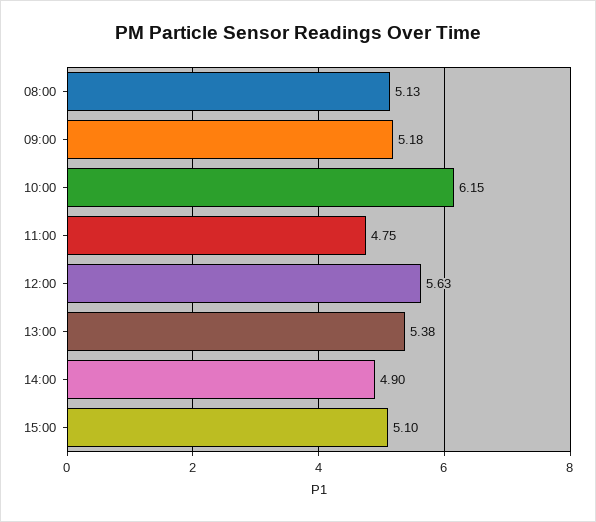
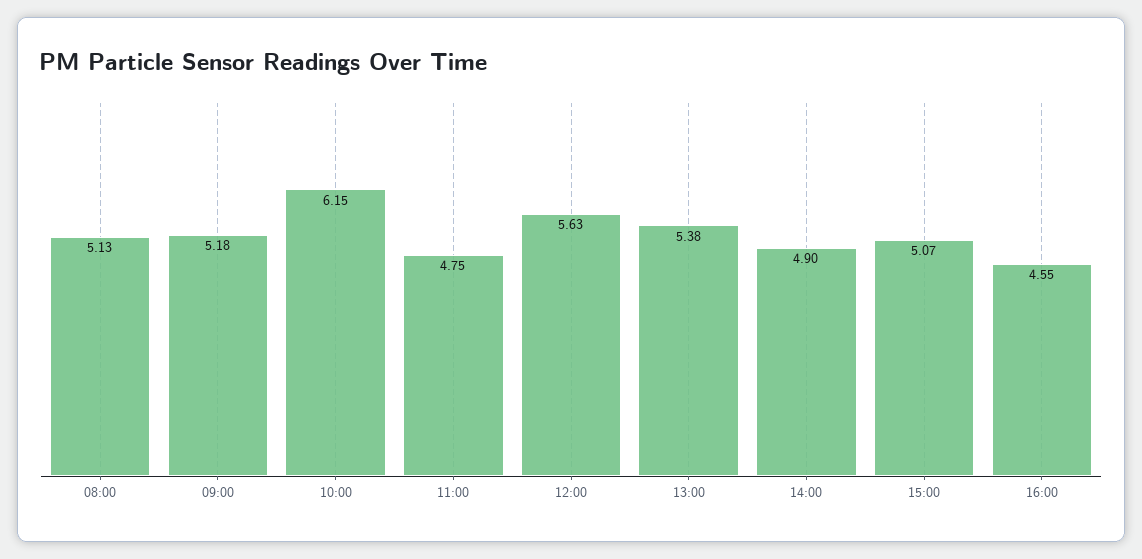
15:00: 5.1 -> 5.07
16:00: none -> 4.55

